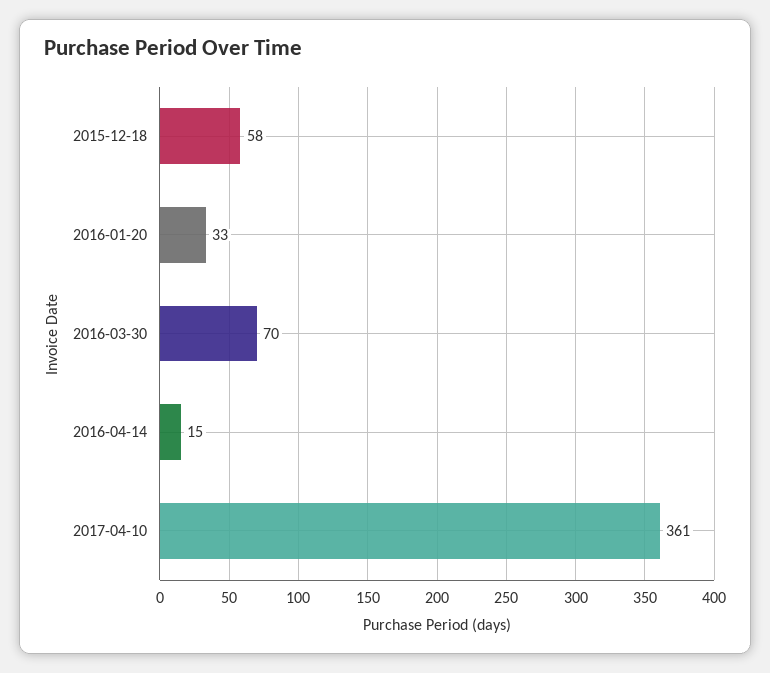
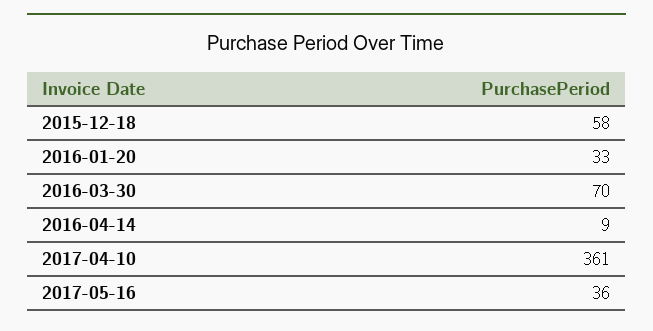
2016-04-14: 15 -> 9
2017-05-16: none -> 36

